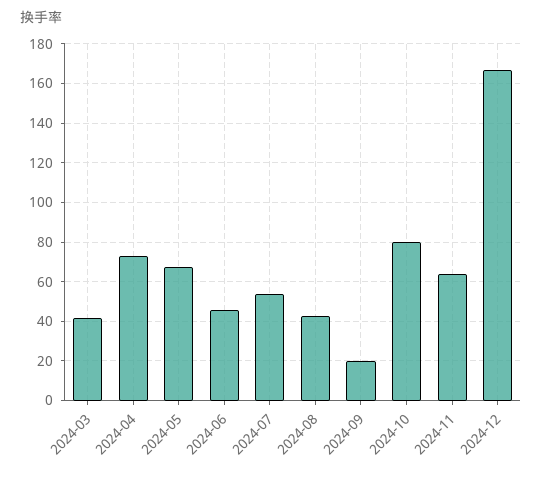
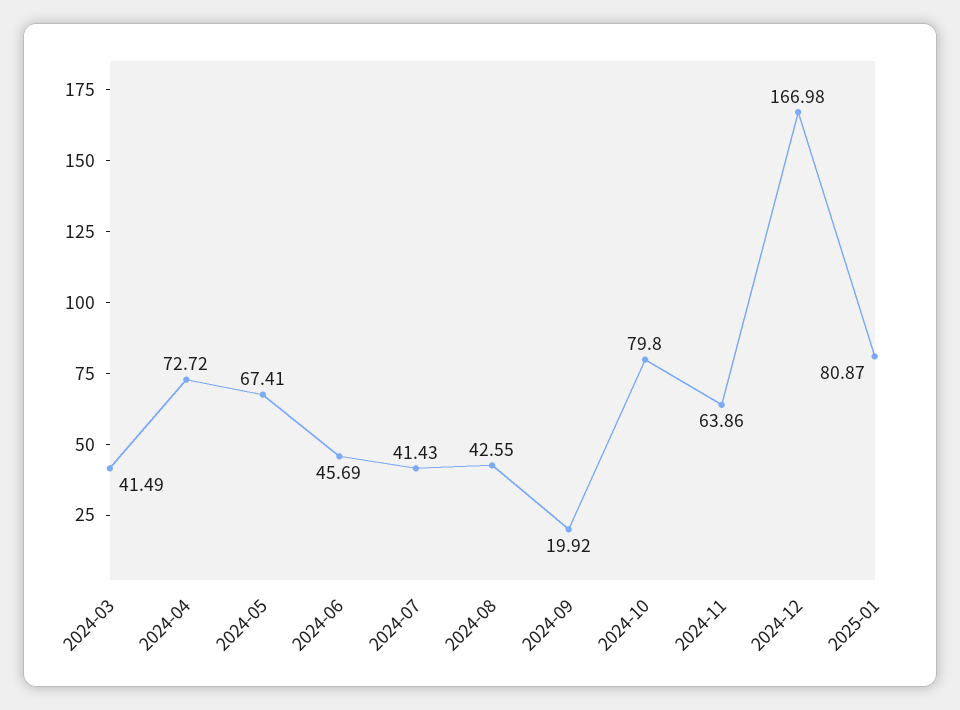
2024-07: 55 -> 41.43
2025-01: none -> 80.87

